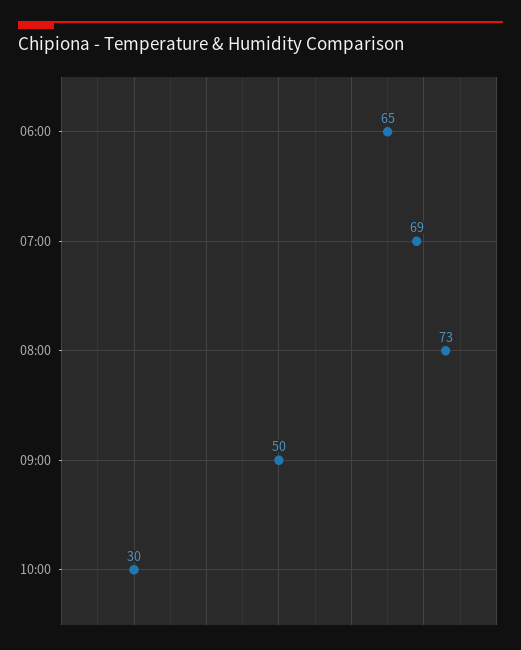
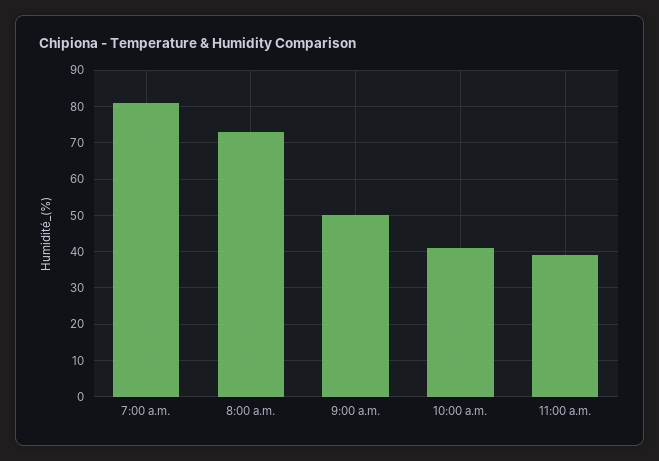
06:00: 65 -> none
07:00: 69 -> 80
10:00: 30 -> 40
11:00 a.m.: none -> 40

